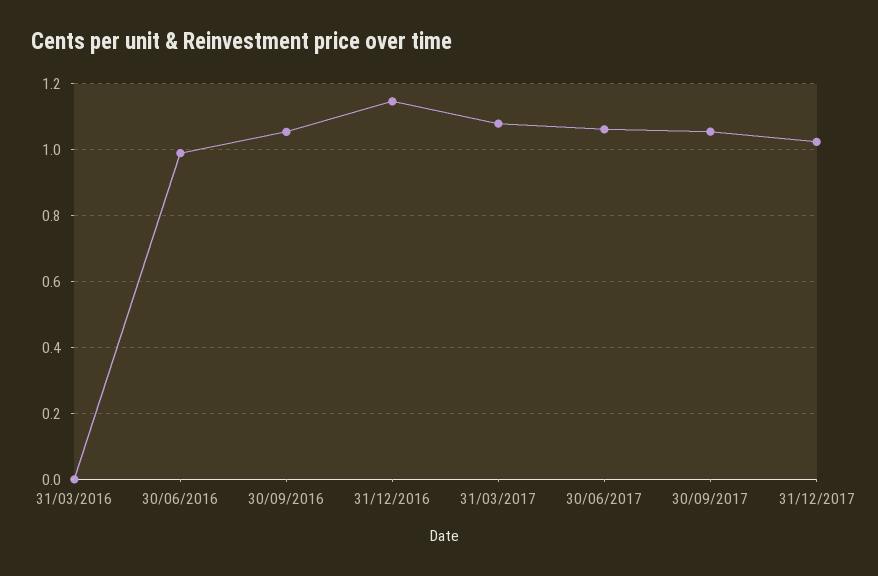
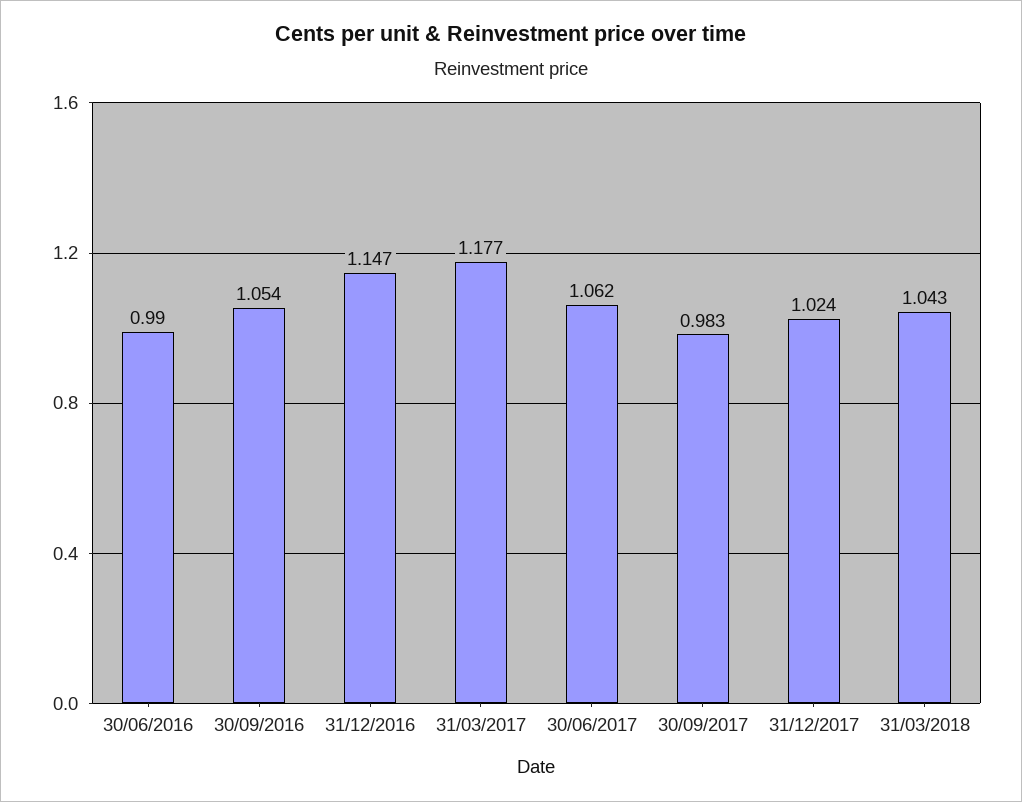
31/03/2016: 0 -> none
31/03/2017: 1.08 -> 1.177
30/09/2017: 1.06 -> 0.983
31/03/2018: none -> 1.043

